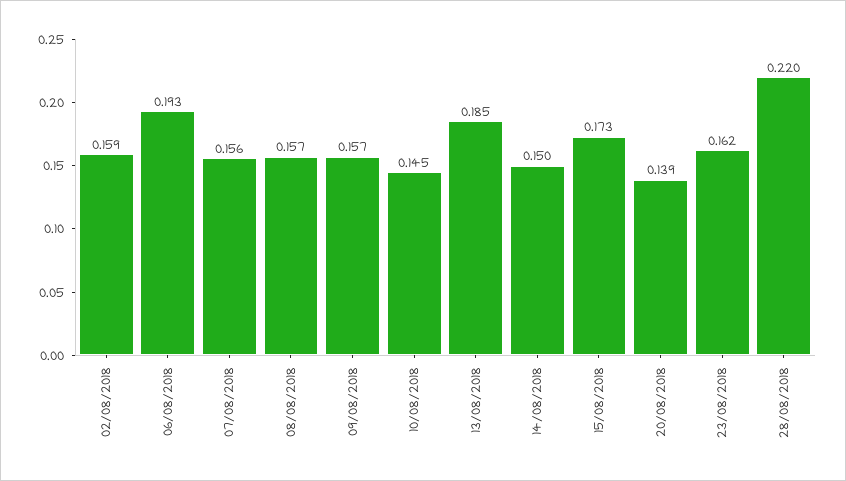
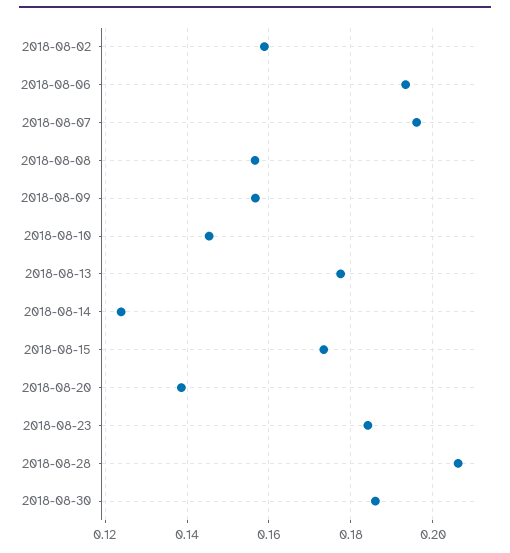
07/08/2018: 0.156 -> 0.196
13/08/2018: 0.185 -> 0.178
14/08/2018: 0.15 -> 0.124
23/08/2018: 0.162 -> 0.184
28/08/2018: 0.22 -> 0.206
2018-08-30: none -> 0.186

